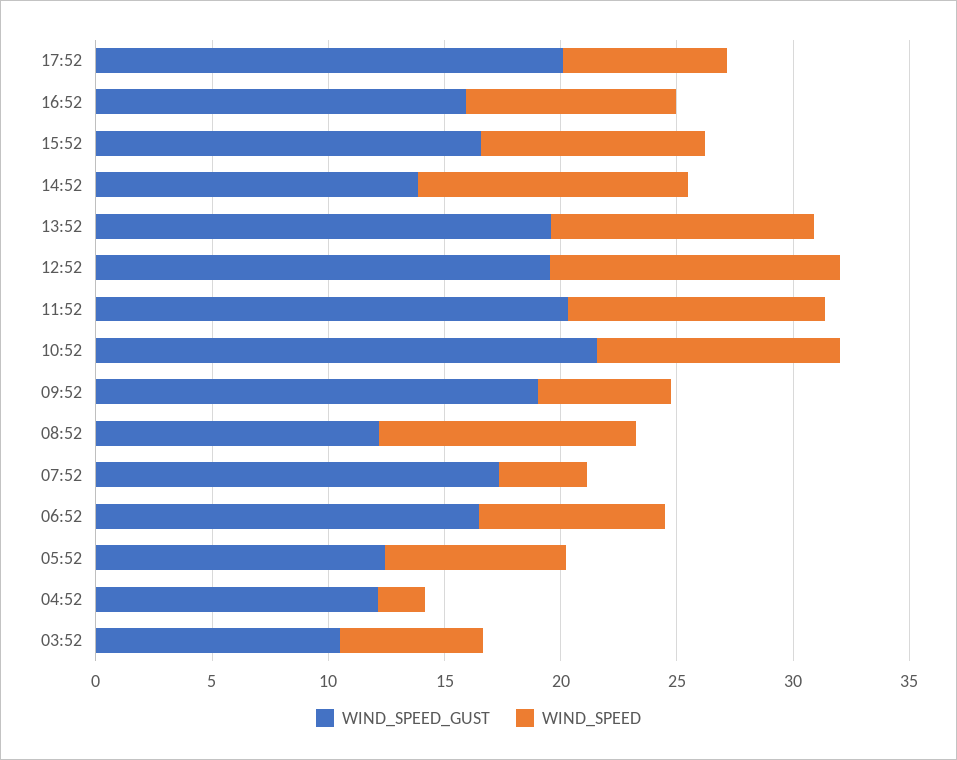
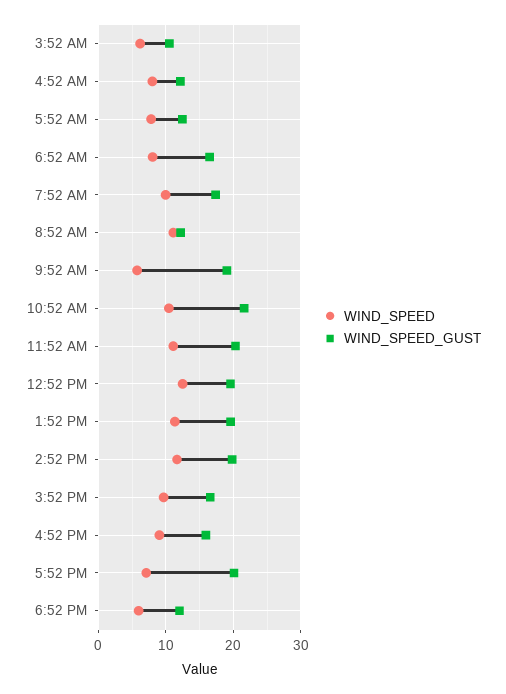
WIND_SPEED_GUST, 14:52: 14 -> 20
WIND_SPEED, 07:52: 4 -> 10
WIND_SPEED, 04:52: 2 -> 8
WIND_SPEED, 6:52 PM: none -> 6
WIND_SPEED_GUST, 6:52 PM: none -> 12

